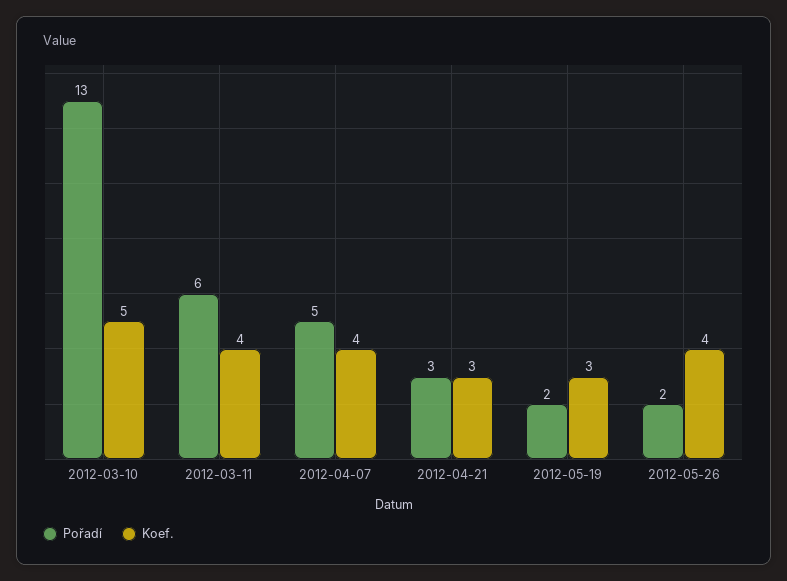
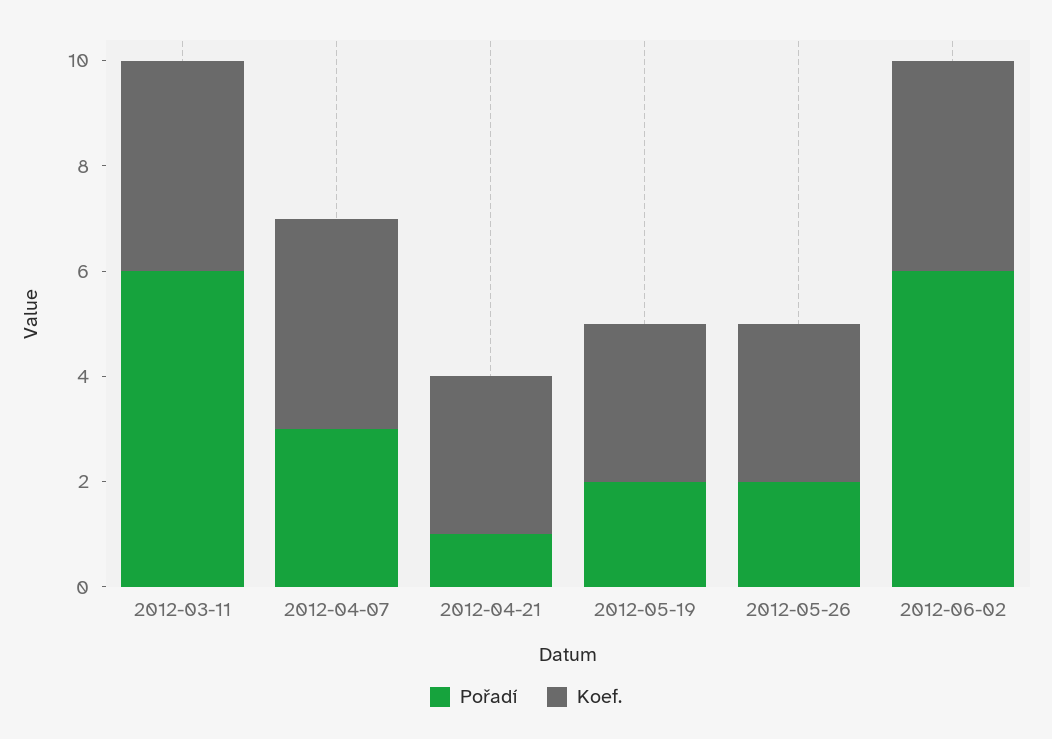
Pořadí, 2012-03-10: 13 -> none
Koef., 2012-03-10: 5 -> none
Pořadí, 2012-04-07: 5 -> 3
Pořadí, 2012-04-21: 3 -> 1
Koef., 2012-05-26: 4 -> 3
Pořadí, 2012-06-02: none -> 6
Koef., 2012-06-02: none -> 4

